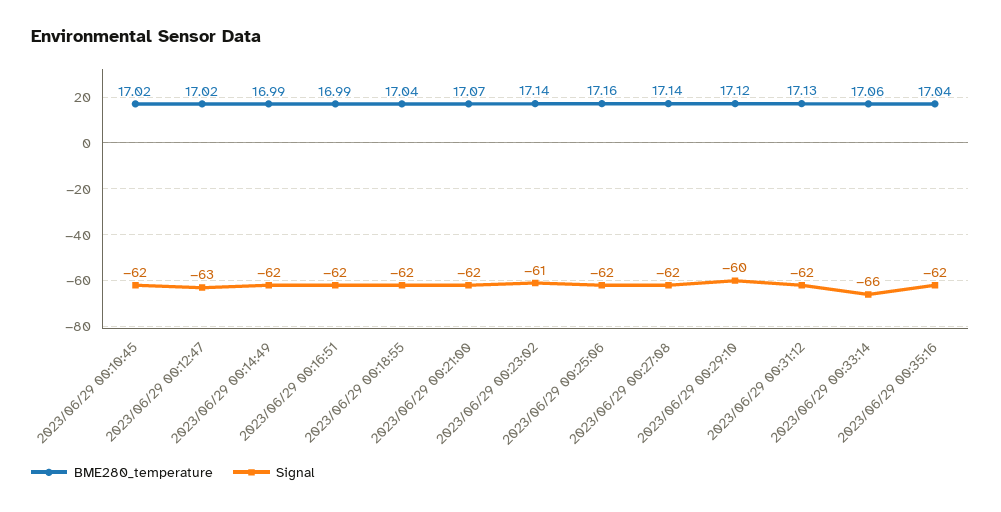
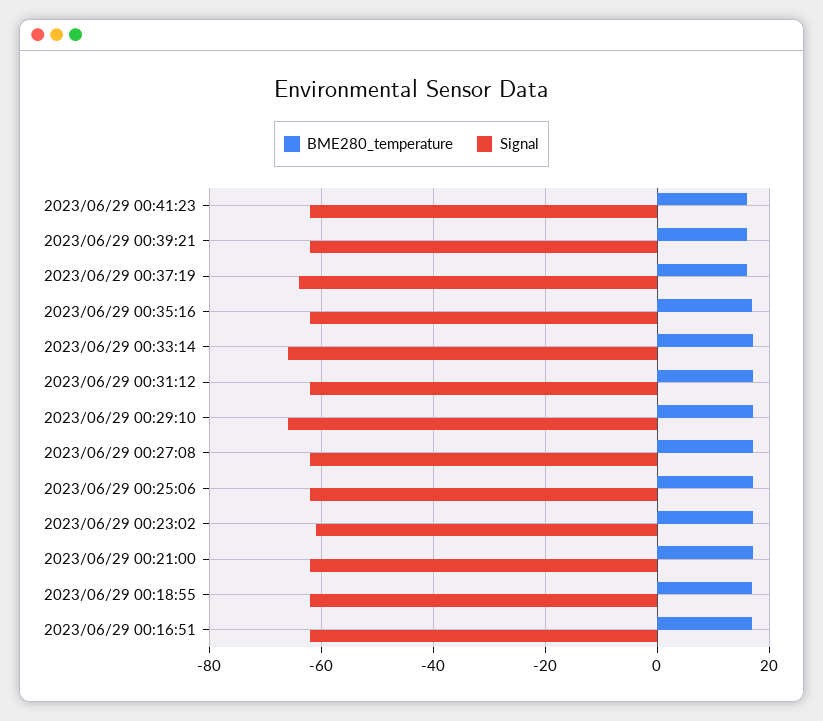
BME280_temperature, 2023/06/29 00:10:45: 17.02 -> none
Signal, 2023/06/29 00:10:45: -62 -> none
BME280_temperature, 2023/06/29 00:12:47: 17.02 -> none
Signal, 2023/06/29 00:12:47: -63 -> none
BME280_temperature, 2023/06/29 00:14:49: 16.99 -> none
Signal, 2023/06/29 00:14:49: -62 -> none
Signal, 2023/06/29 00:29:10: -60 -> -66
BME280_temperature, 2023/06/29 00:41:23: none -> 16
Signal, 2023/06/29 00:41:23: none -> -62
BME280_temperature, 2023/06/29 00:39:21: none -> 16
Signal, 2023/06/29 00:39:21: none -> -62
BME280_temperature, 2023/06/29 00:37:19: none -> 16
Signal, 2023/06/29 00:37:19: none -> -64

